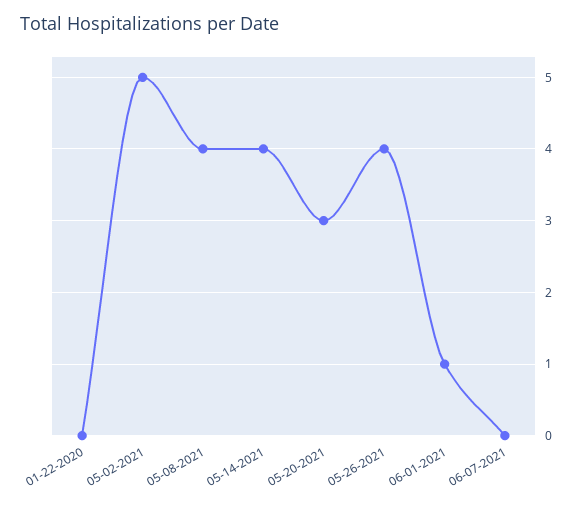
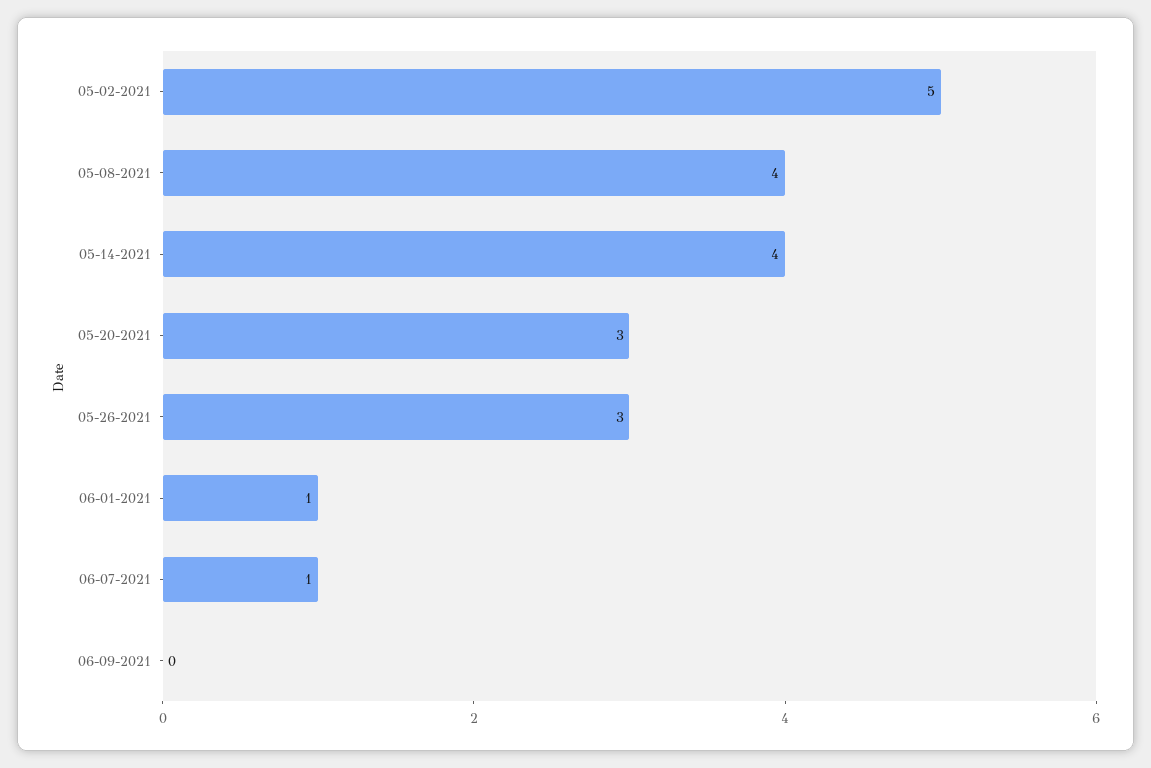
01-22-2020: 0 -> none
05-26-2021: 4 -> 3
06-07-2021: 0 -> 1
06-09-2021: none -> 0

